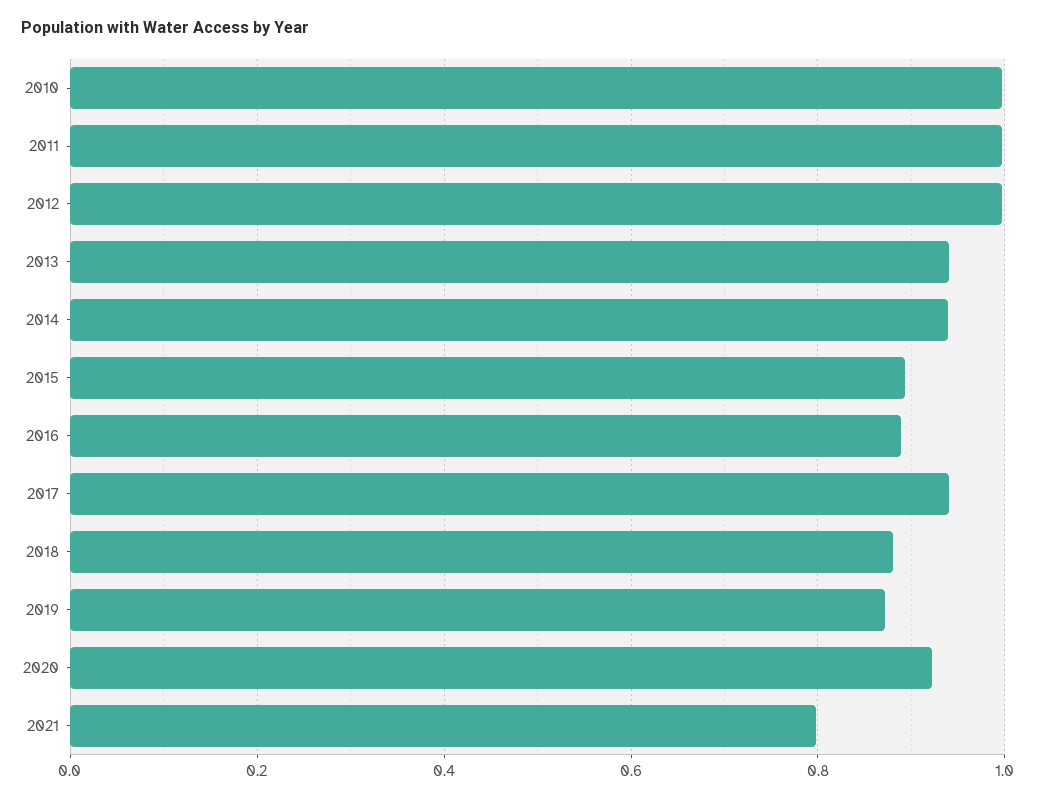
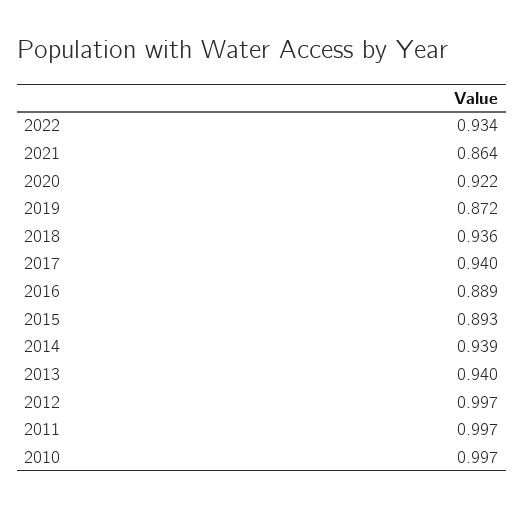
2018: 0.88 -> 0.936
2021: 0.8 -> 0.864
2022: none -> 0.934

